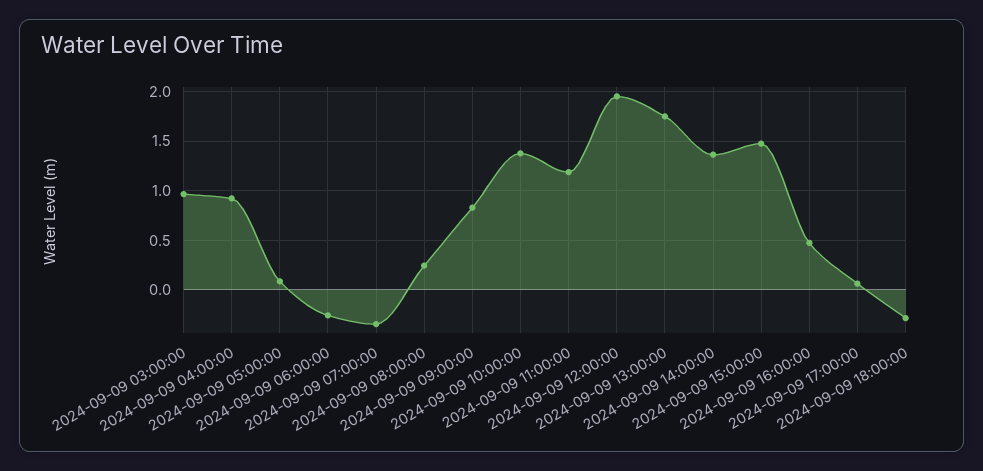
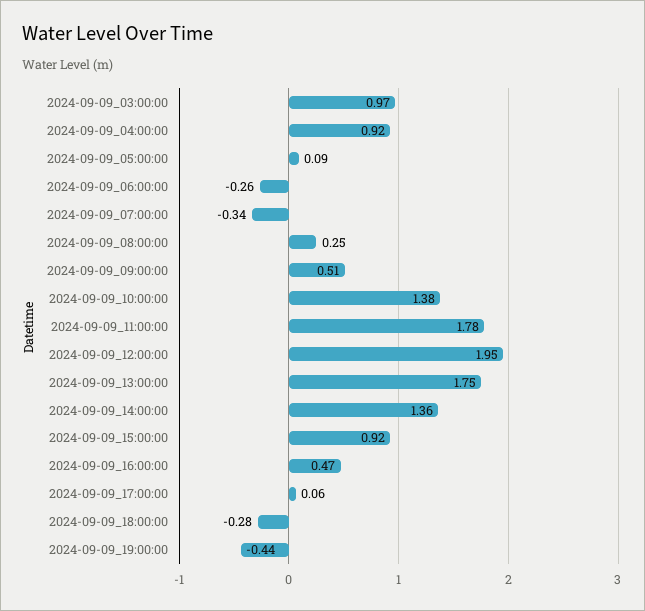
2024-09-09 09:00:00: 0.8 -> 0.51
2024-09-09 11:00:00: 1.2 -> 1.78
2024-09-09 15:00:00: 1.5 -> 0.92
2024-09-09_19:00:00: none -> -0.44

